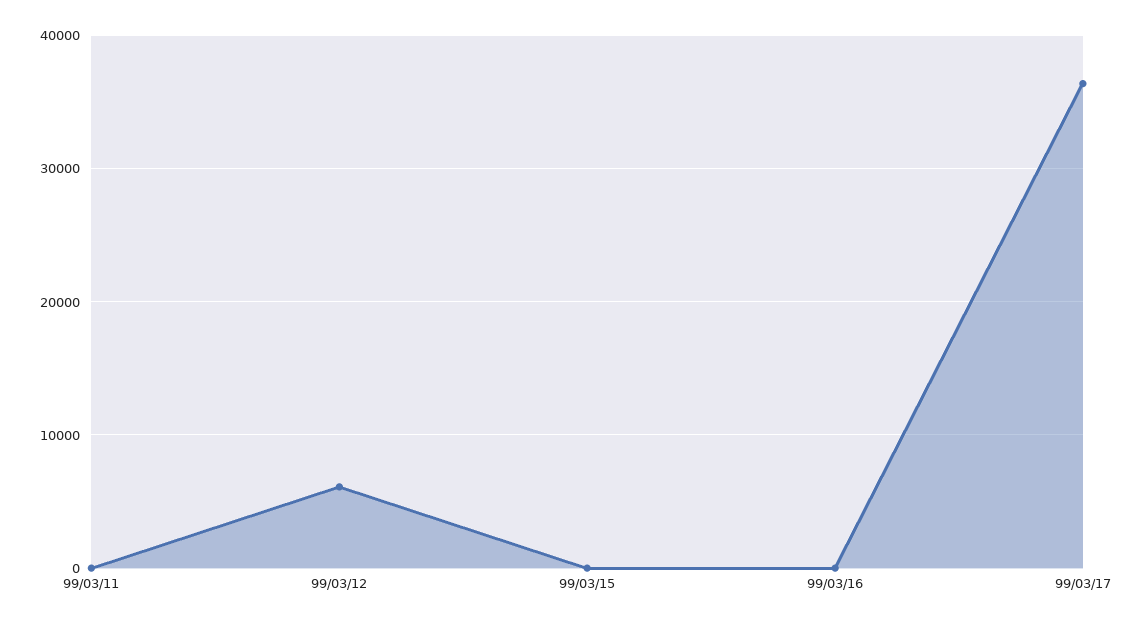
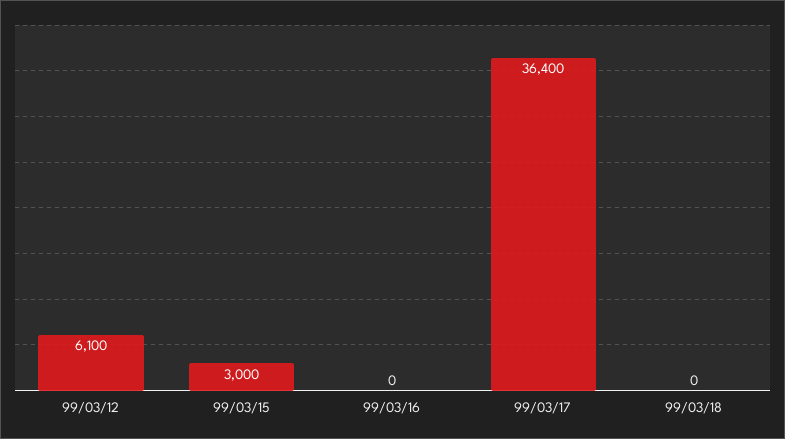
99/03/11: 0 -> none
99/03/15: 0 -> 3000
99/03/18: none -> 0

